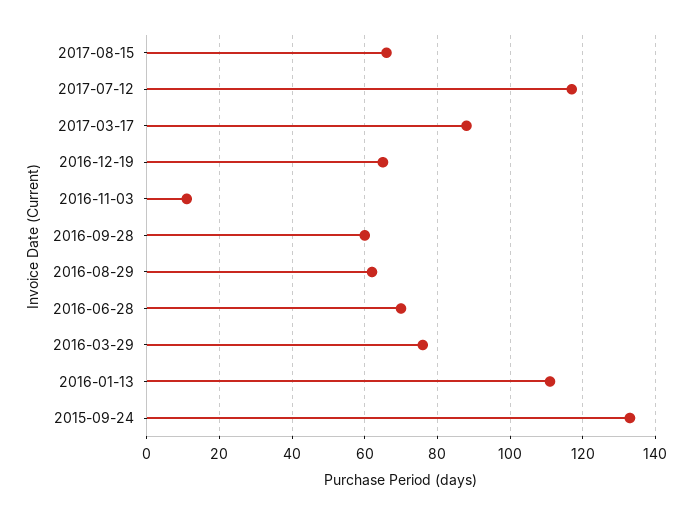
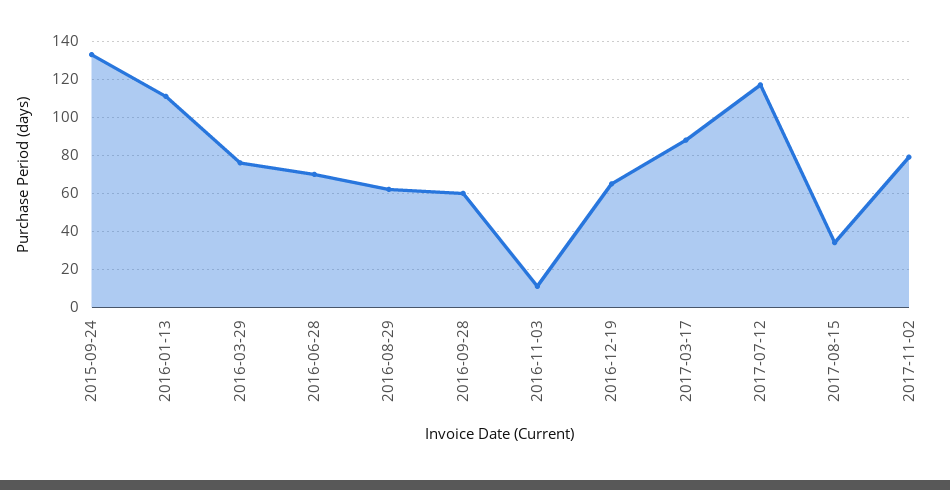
2017-08-15: 65 -> 35
2017-11-02: none -> 80

